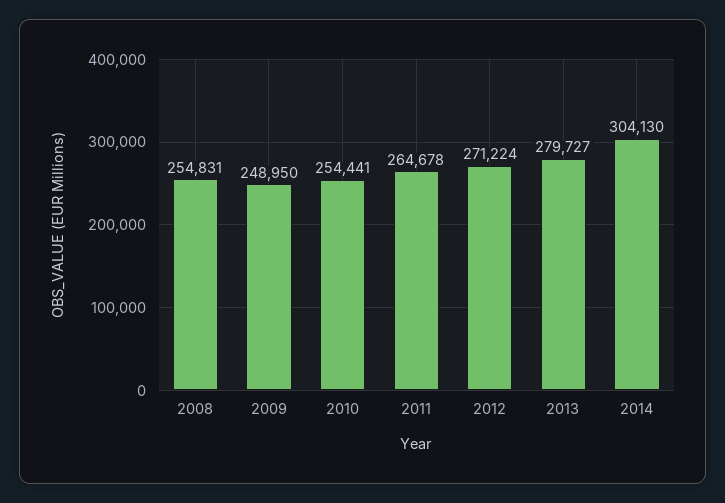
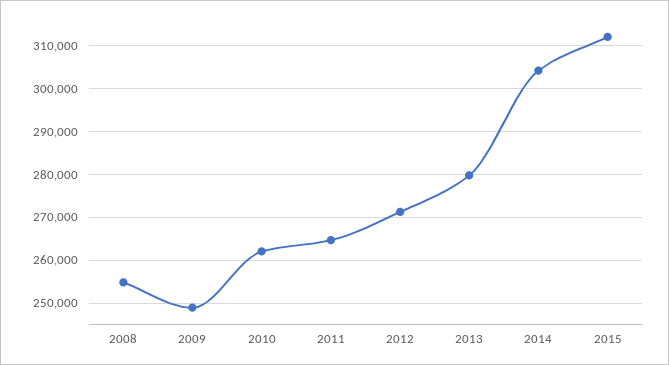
2010: 254441 -> 262000
2015: none -> 312000

